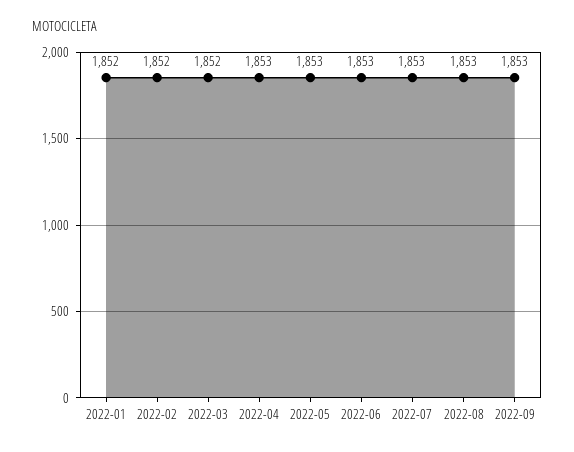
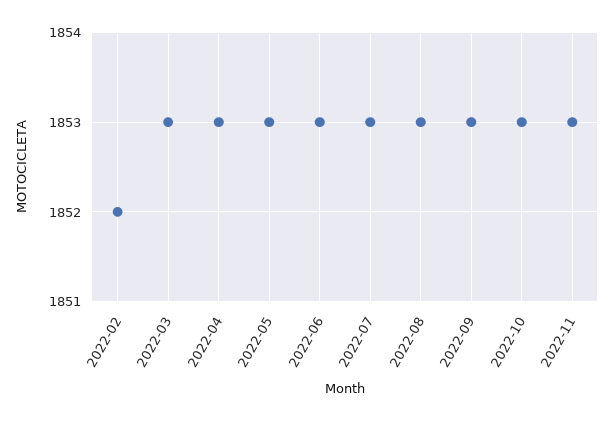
2022-01: 1852 -> none
2022-03: 1852 -> 1853
2022-10: none -> 1853
2022-11: none -> 1853

